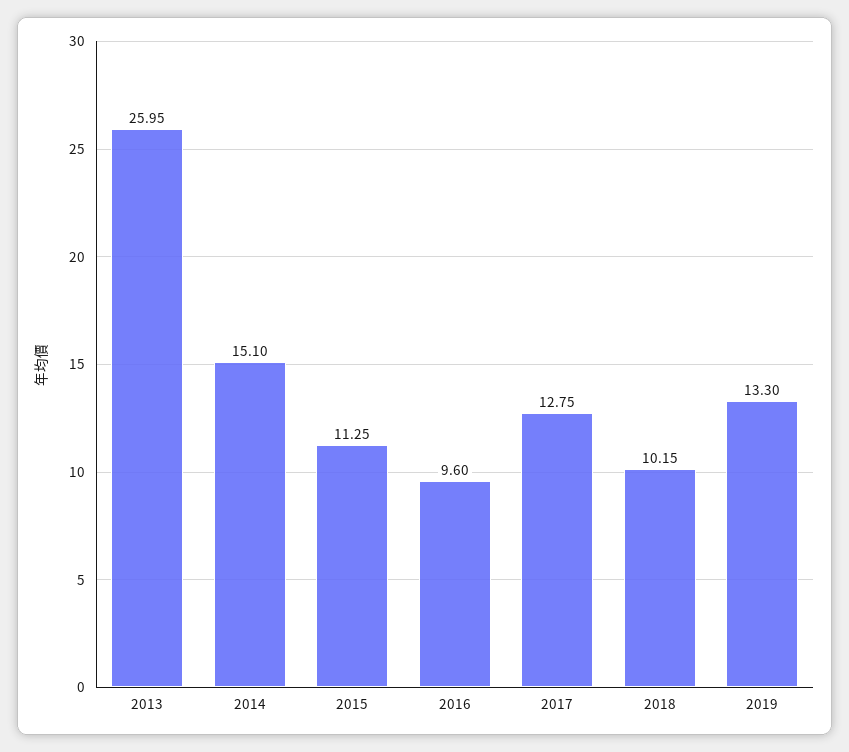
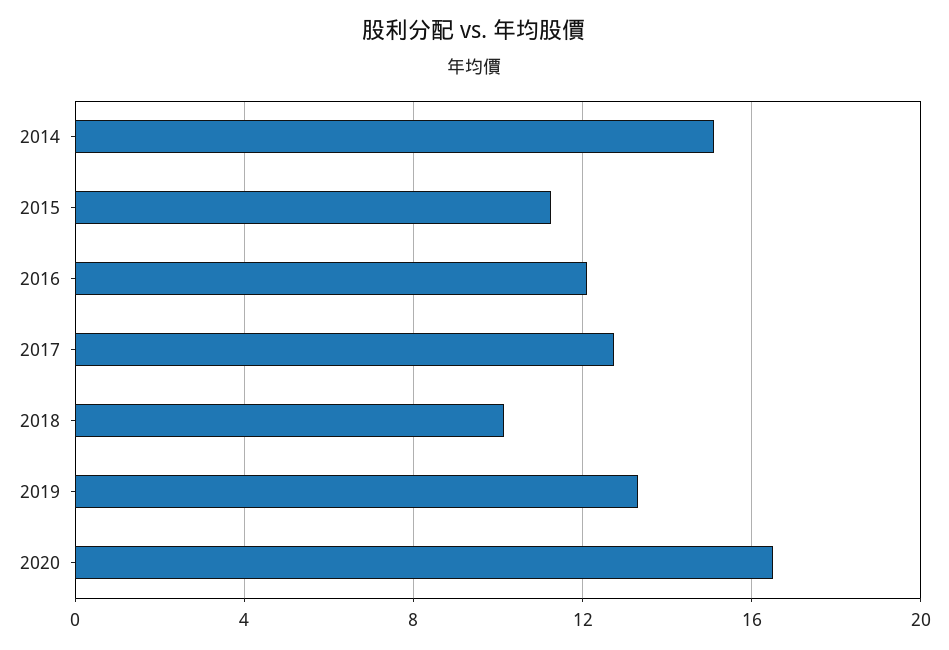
2013: 25.95 -> none
2016: 9.6 -> 12
2020: none -> 16.5

